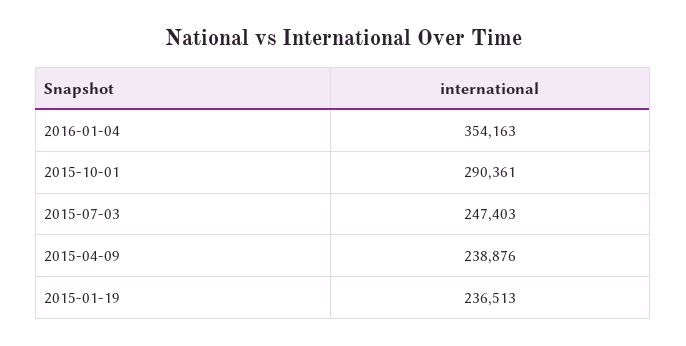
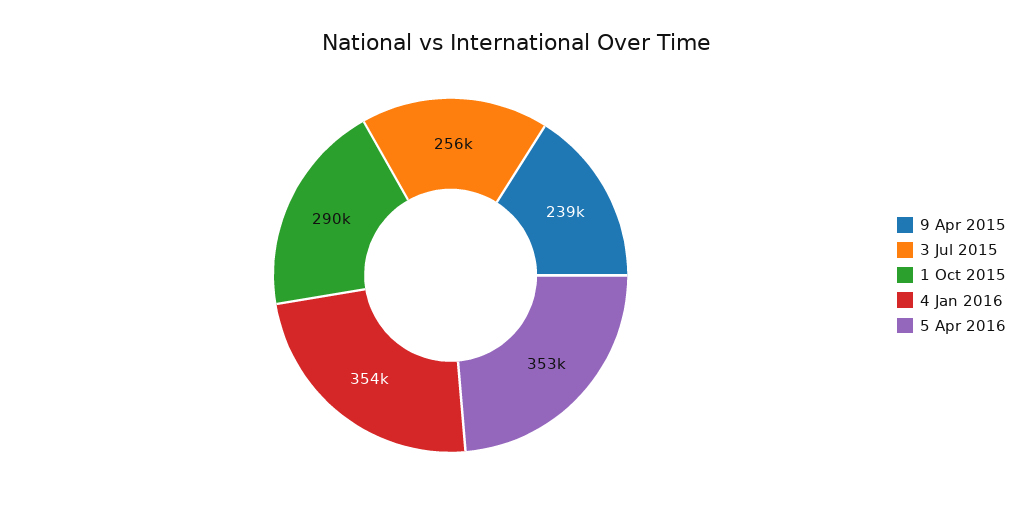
2015-07-03: 247403 -> 256000
2015-01-19: 236513 -> none
5 Apr 2016: none -> 353000

